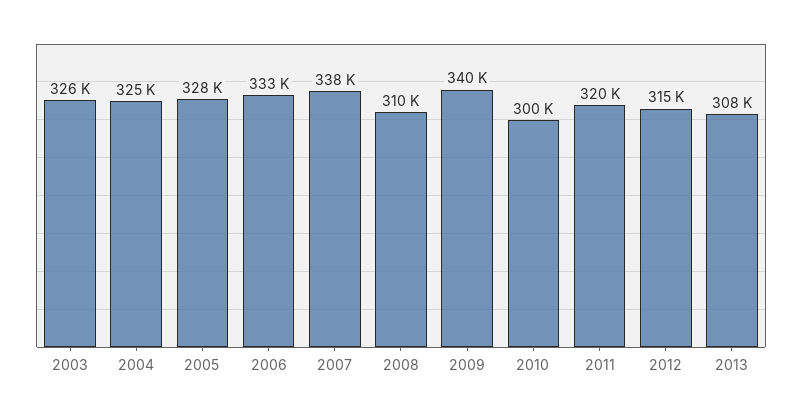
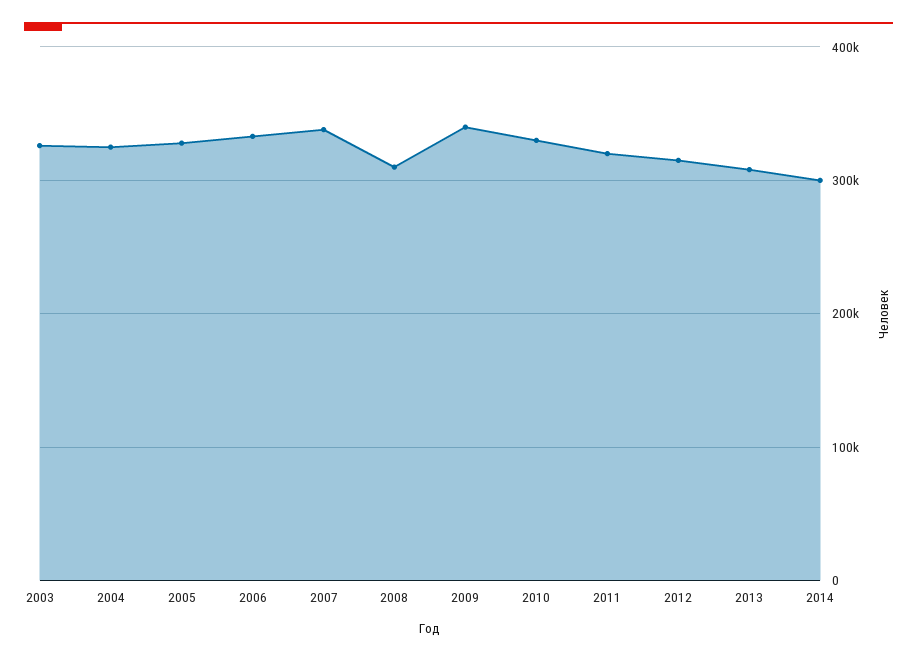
2010: 300000 -> 330000
2014: none -> 300000

